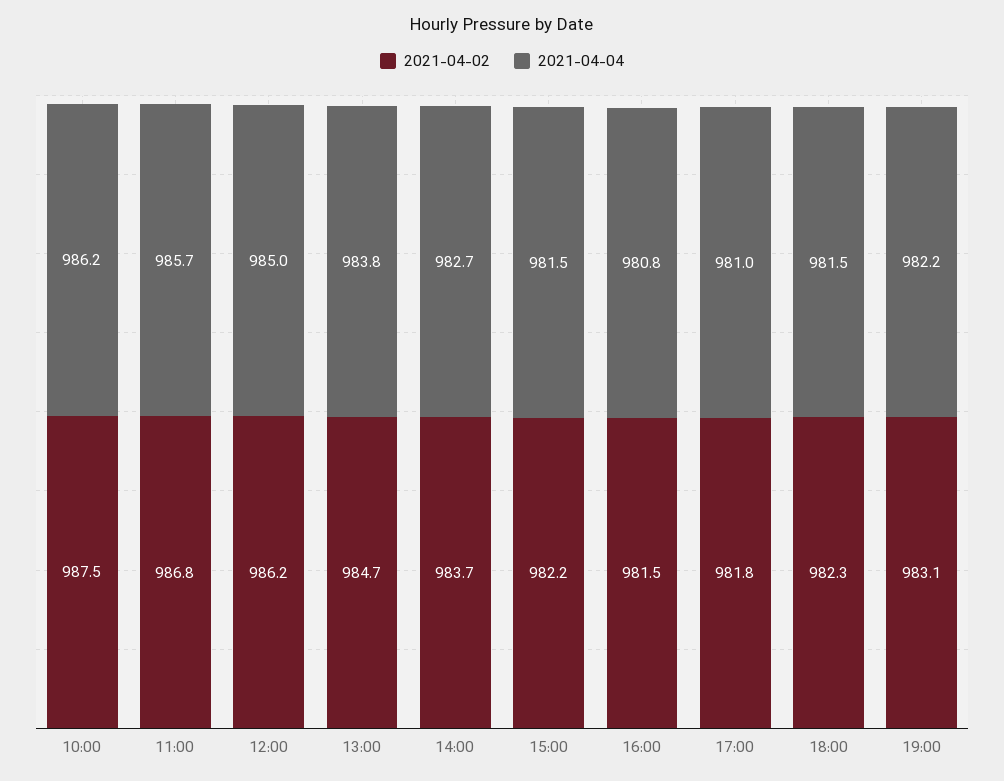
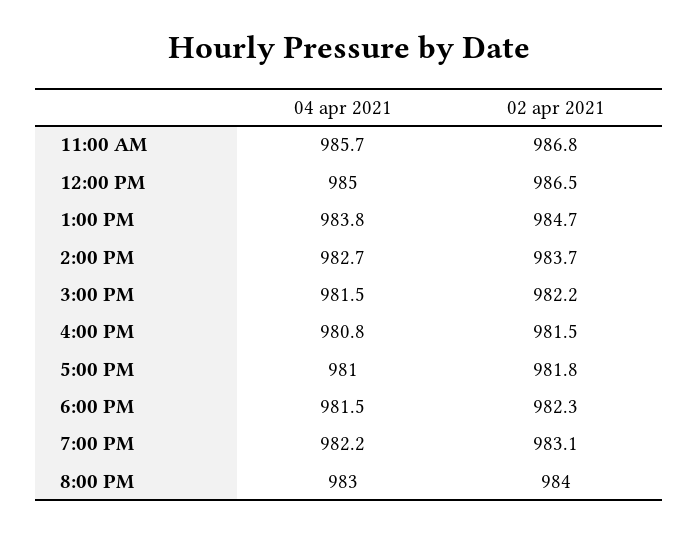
2021-04-02, 10:00: 987.5 -> none
2021-04-04, 10:00: 986.2 -> none
2021-04-02, 12:00: 986.2 -> 986.5
2021-04-04, 8:00 PM: none -> 983
2021-04-02, 8:00 PM: none -> 984

